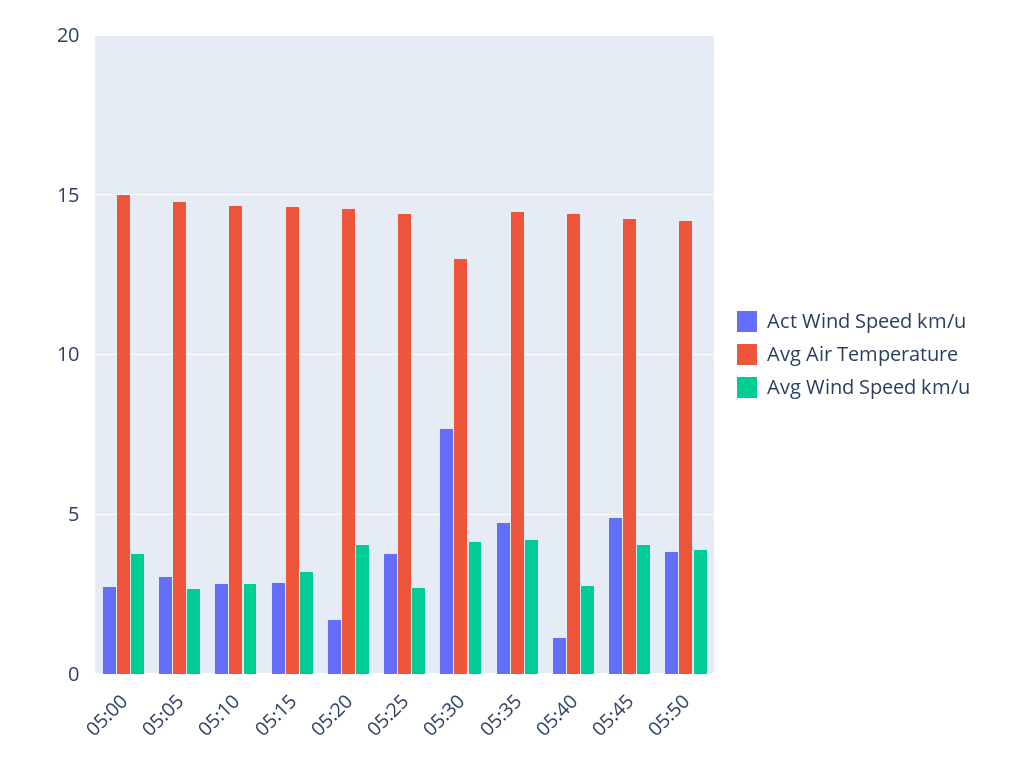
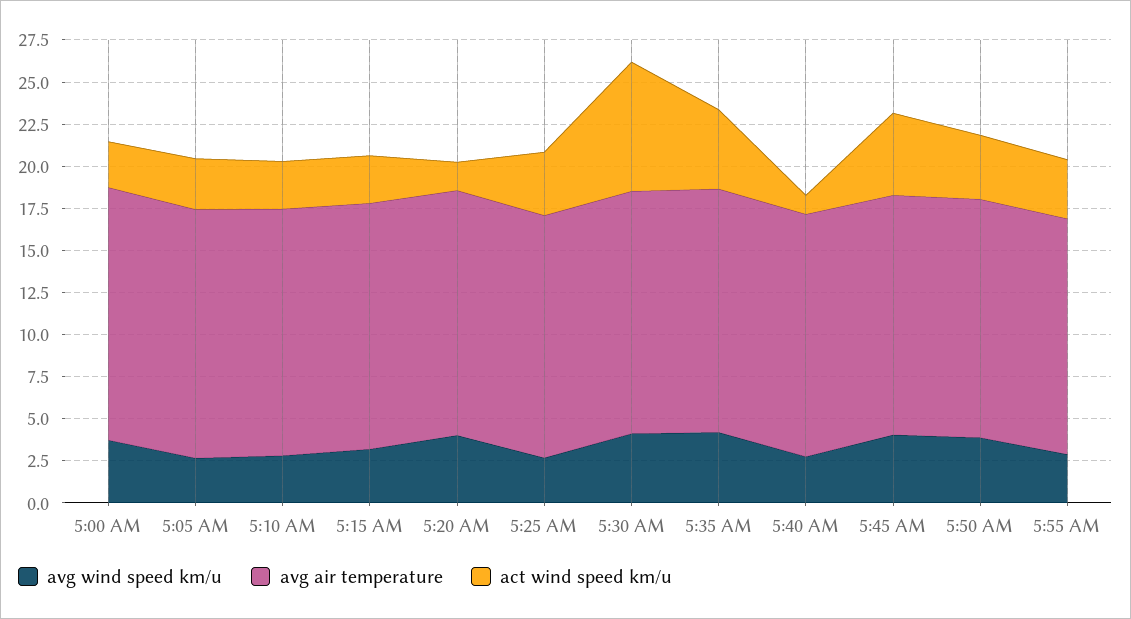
Avg Air Temperature, 05:30: 13 -> 14.5
Avg Wind Speed km/u, 5:55 AM: none -> 3
Avg Air Temperature, 5:55 AM: none -> 14
Act Wind Speed km/u, 5:55 AM: none -> 3.5

